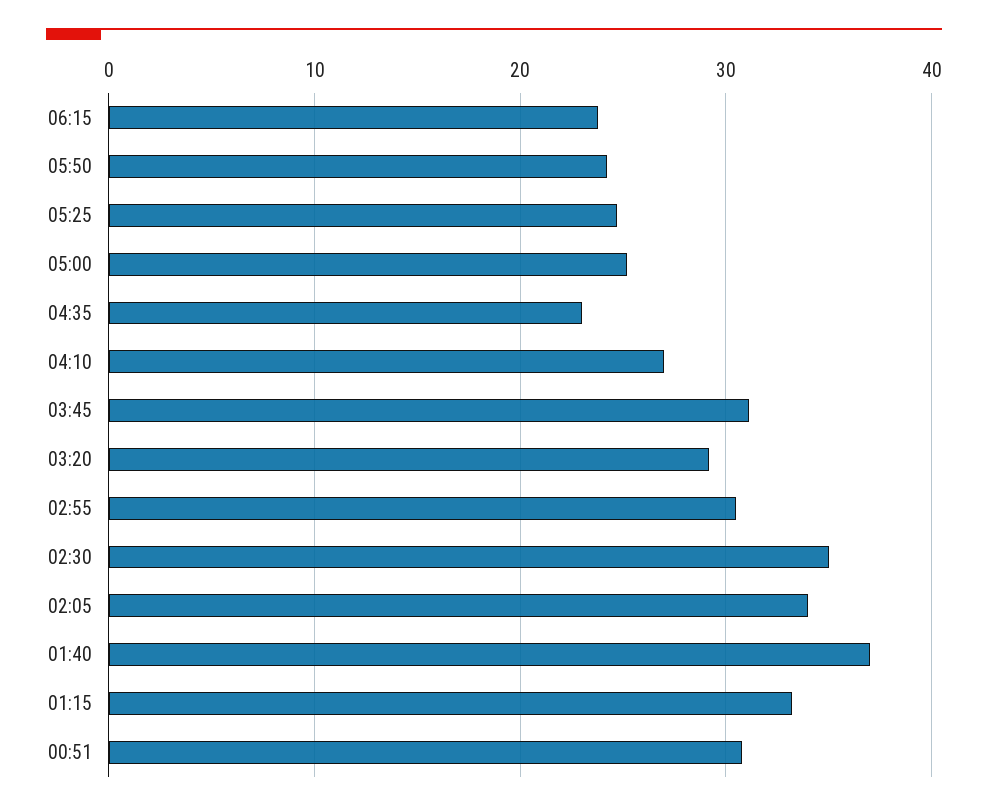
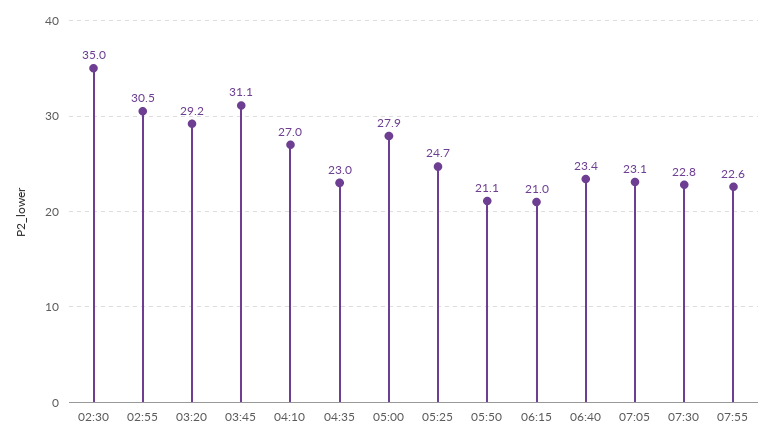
06:15: 24 -> 21
05:50: 24 -> 21.1
05:00: 25 -> 27.9
02:05: 34 -> none
01:40: 37 -> none
01:15: 33 -> none
00:51: 31 -> none
06:40: none -> 23.4
07:05: none -> 23.1
07:30: none -> 22.8
07:55: none -> 22.6

